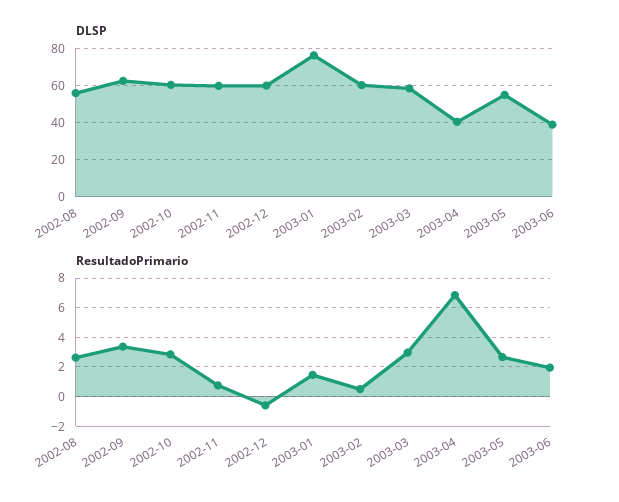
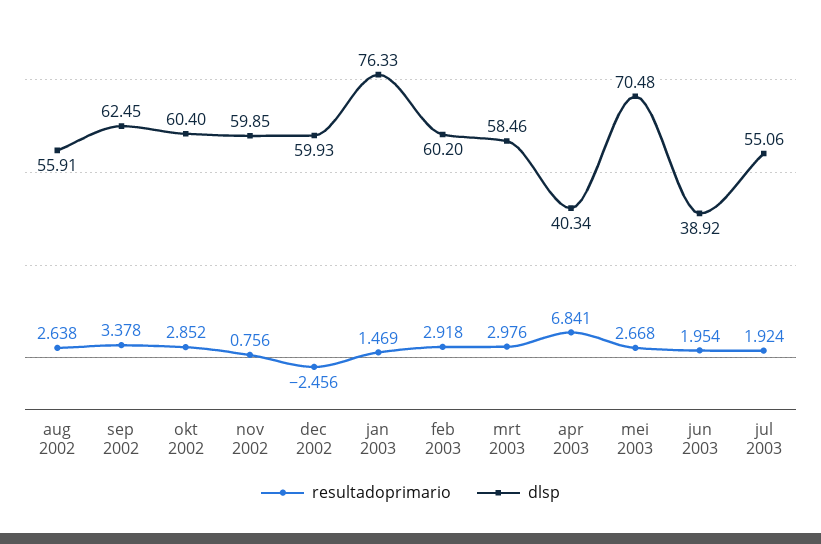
DLSP, 2003-05: 55 -> 70.48
ResultadoPrimario, 2002-12: -0.5 -> -2.456
ResultadoPrimario, 2003-02: 0.5 -> 2.918
ResultadoPrimario, jul 2003: none -> 1.924
DLSP, jul 2003: none -> 55.06

